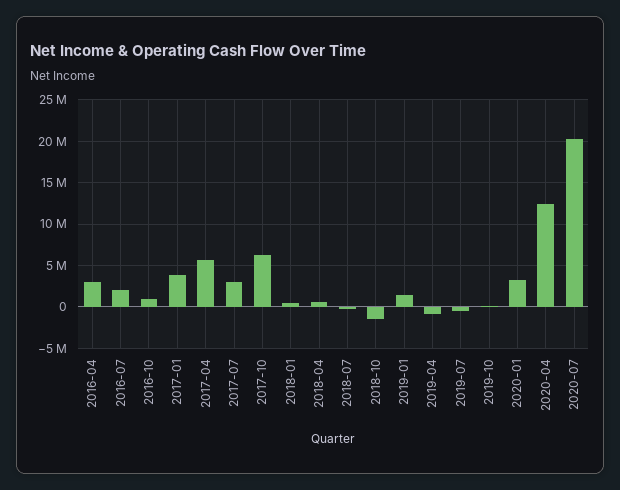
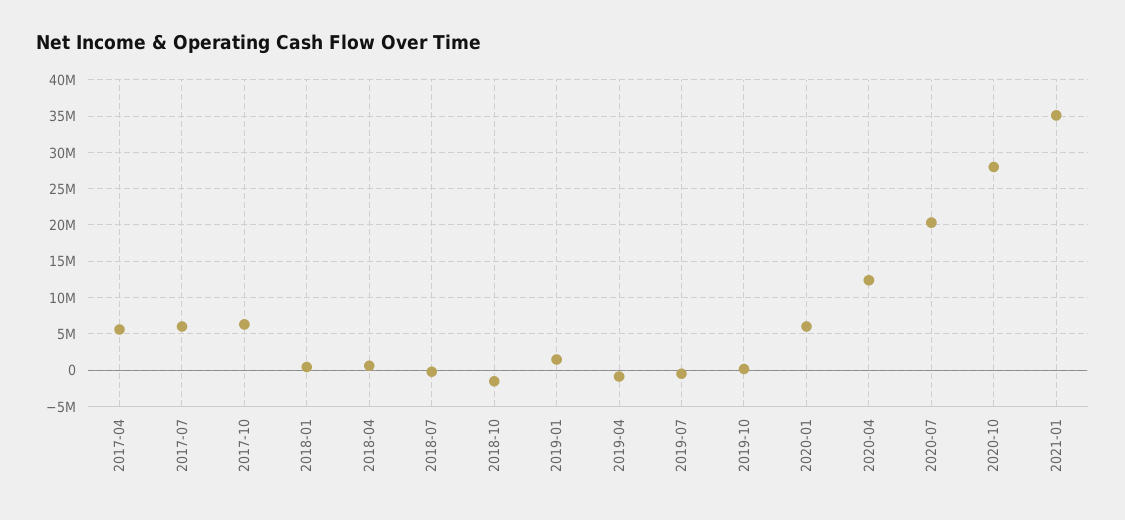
2016-04: 3000000 -> none
2016-07: 2000000 -> none
2016-10: 1000000 -> none
2017-01: 4000000 -> none
2017-07: 3000000 -> 6000000
2020-01: 3000000 -> 6000000
2020-10: none -> 28000000
2021-01: none -> 35000000

